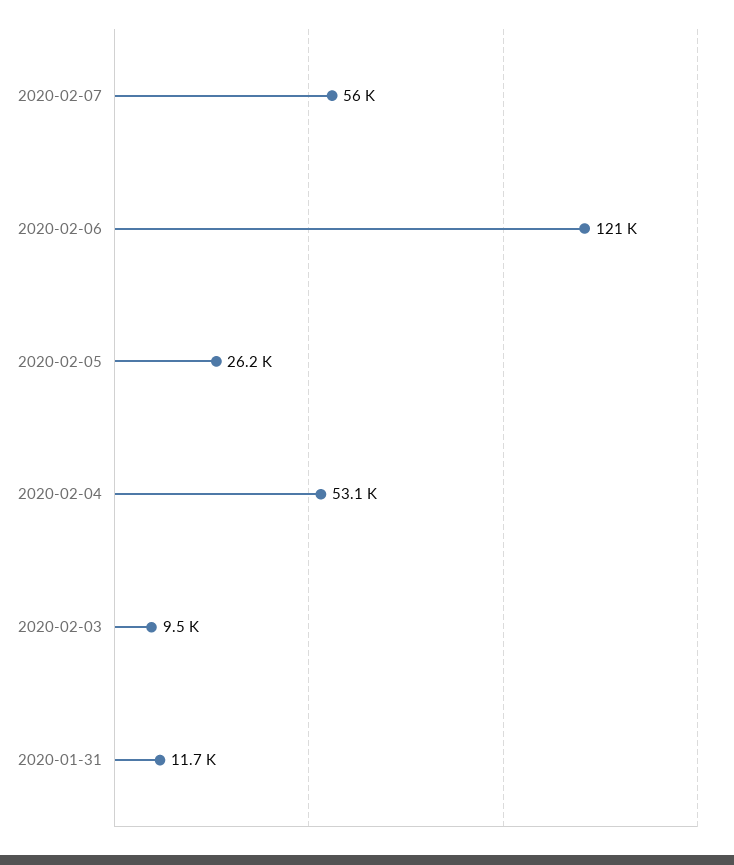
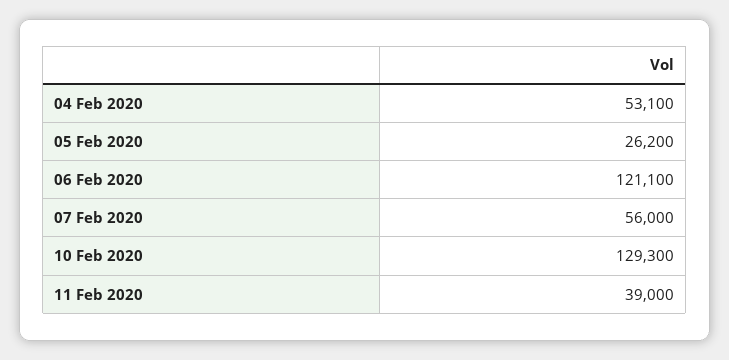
2020-02-03: 9500 -> none
2020-01-31: 11700 -> none
10 Feb 2020: none -> 129300
11 Feb 2020: none -> 39000

